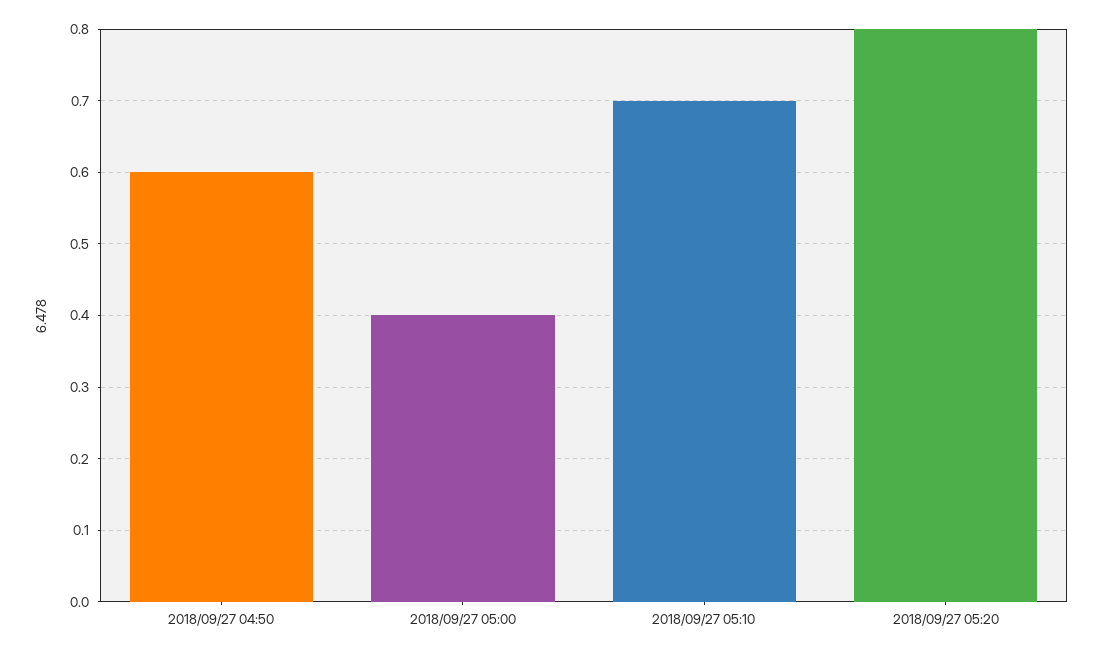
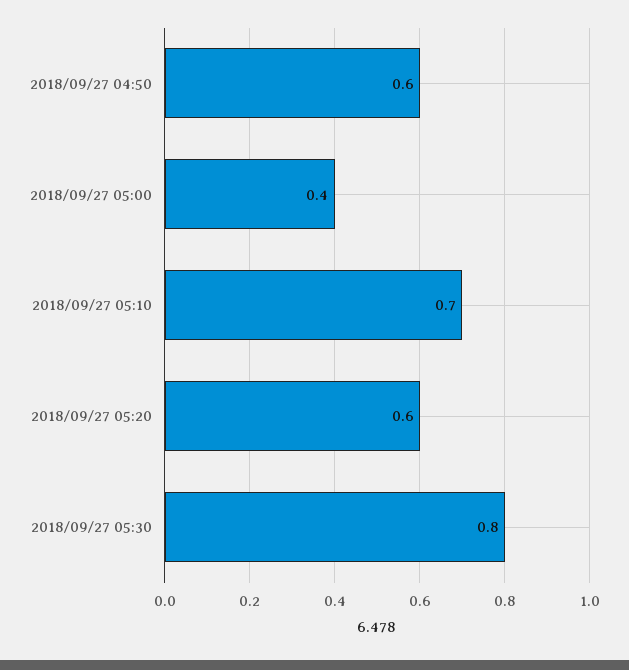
2018/09/27 05:20: 0.8 -> 0.6
2018/09/27 05:30: none -> 0.8

